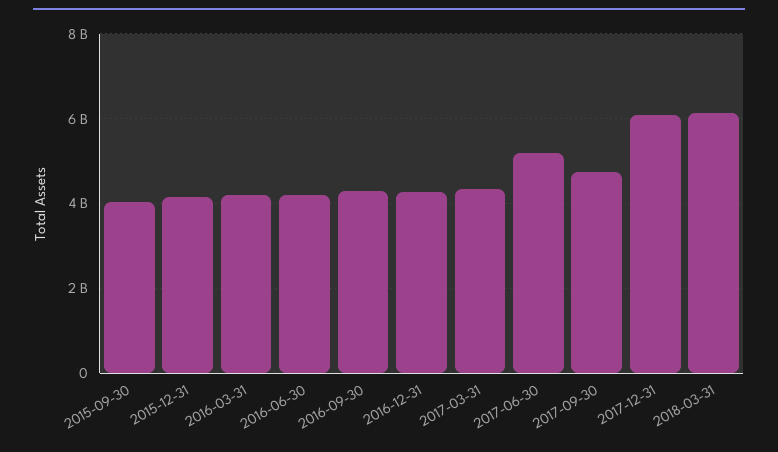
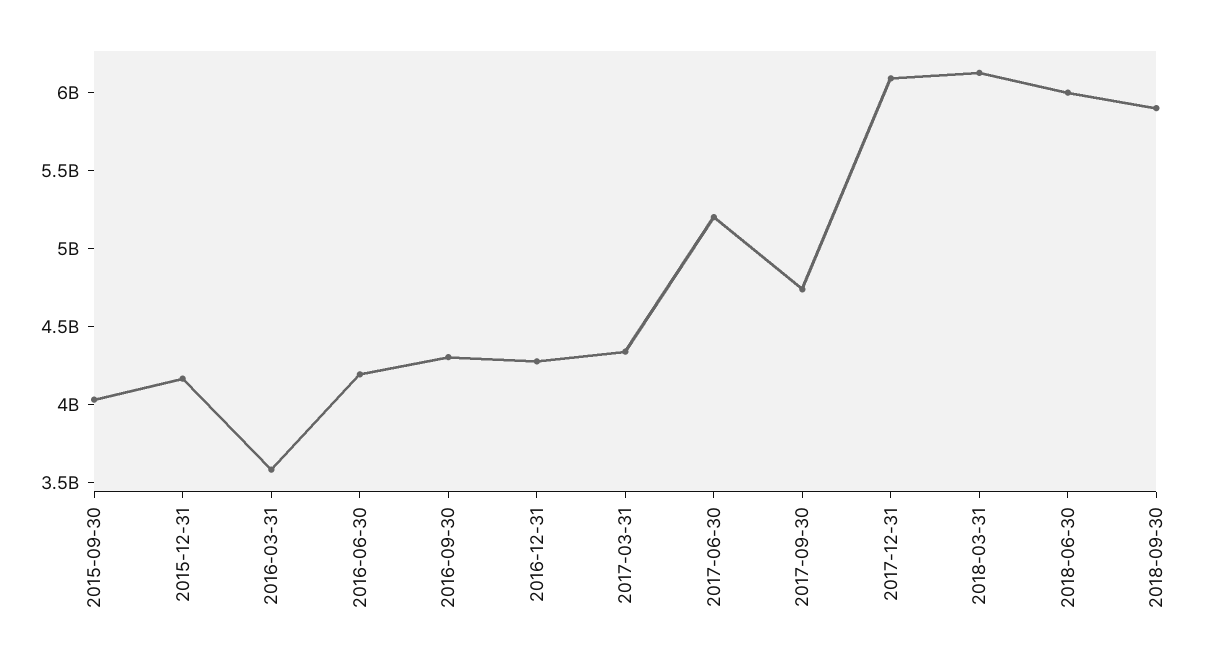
2016-03-31: 4200000000 -> 3600000000
2018-06-30: none -> 6000000000
2018-09-30: none -> 5900000000

